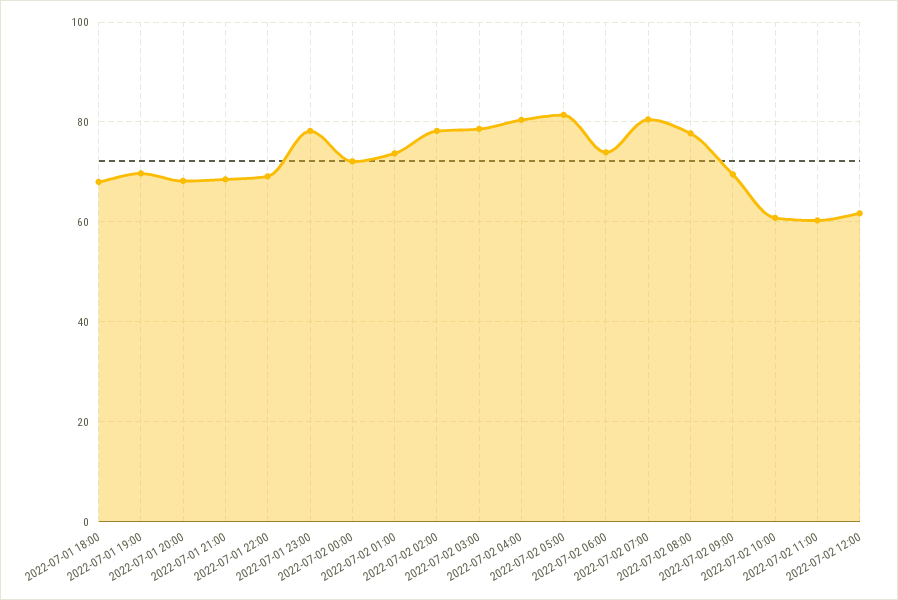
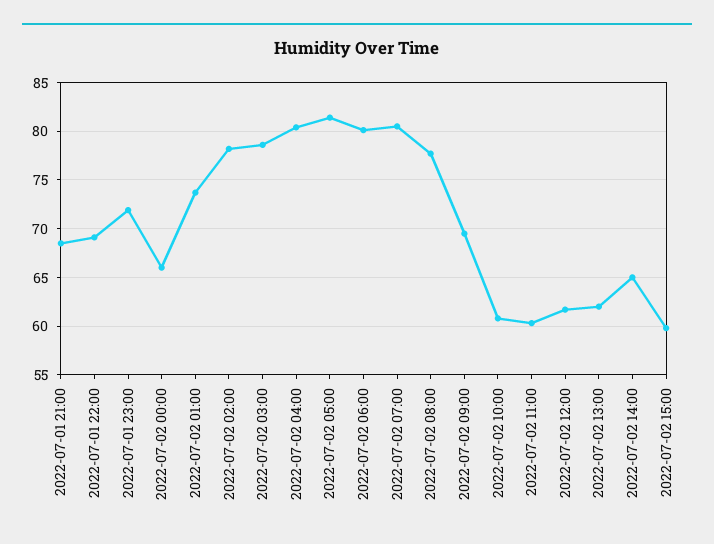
2022-07-01 18:00: 68 -> none
2022-07-01 19:00: 70 -> none
2022-07-01 20:00: 68 -> none
2022-07-01 23:00: 78 -> 72
2022-07-02 00:00: 72 -> 66
2022-07-02 06:00: 74 -> 80
2022-07-02 13:00: none -> 62
2022-07-02 14:00: none -> 65
2022-07-02 15:00: none -> 60

